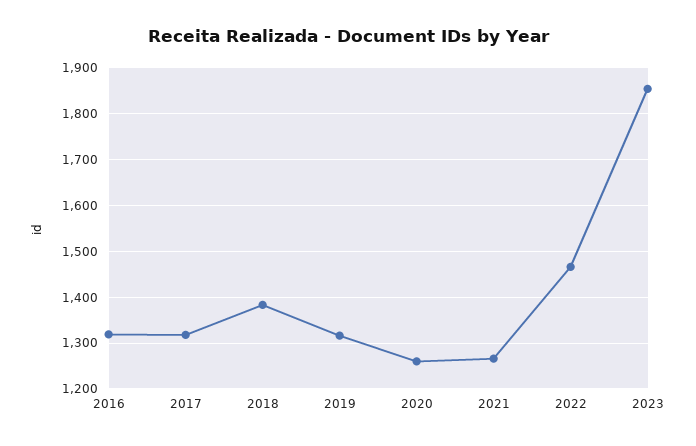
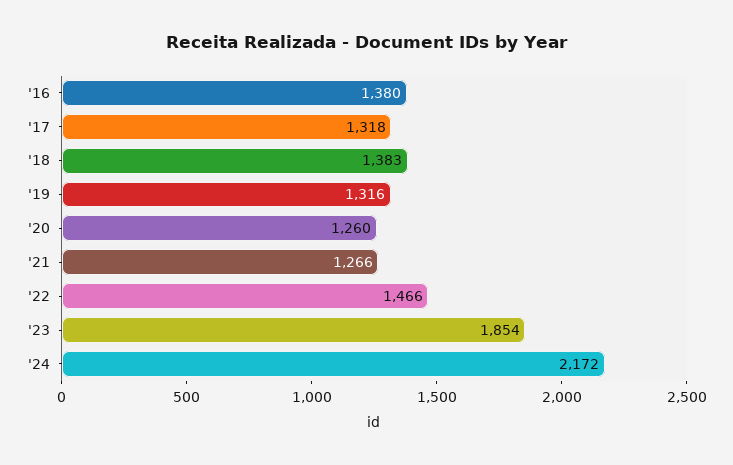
2016: 1320 -> 1380
'24: none -> 2172

